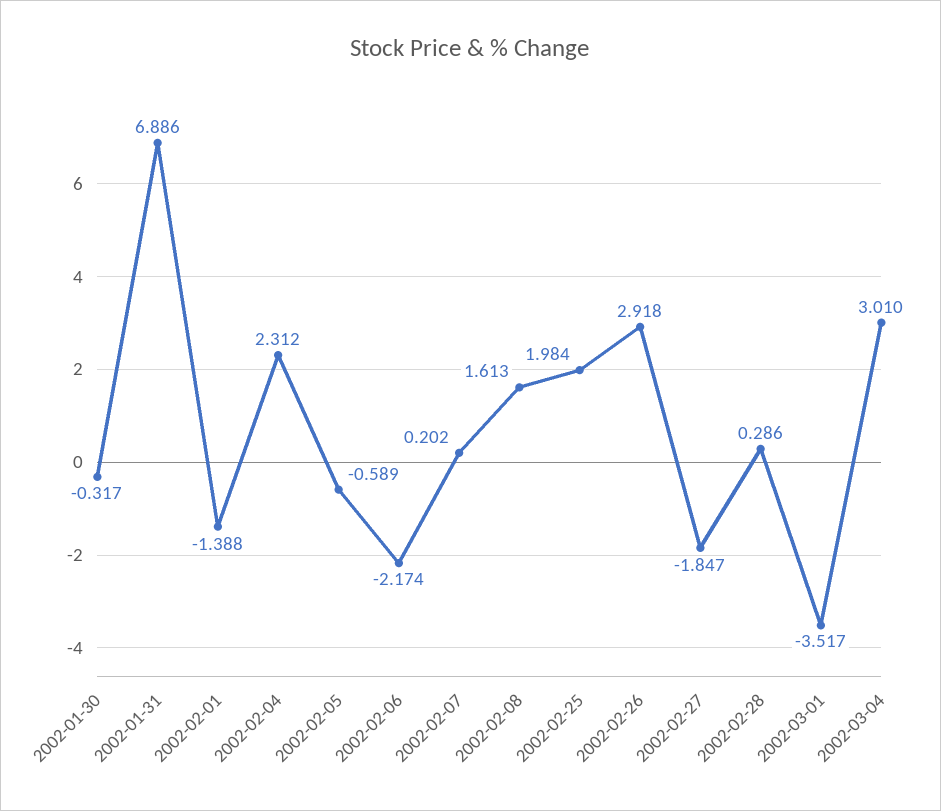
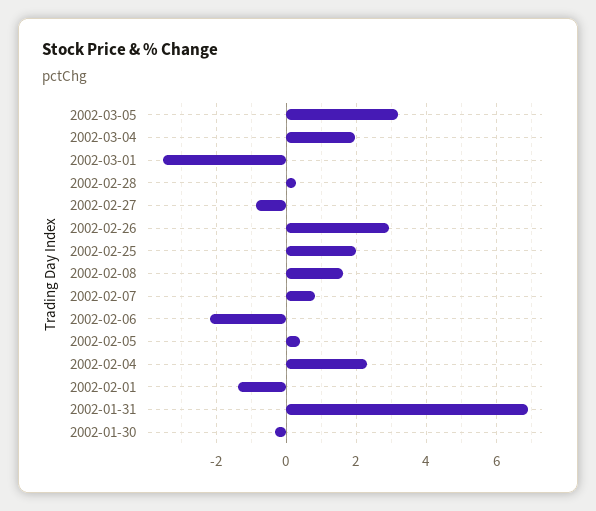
2002-02-05: -0.589 -> 0.4
2002-02-07: 0.202 -> 0.8
2002-02-27: -1.847 -> -0.8
2002-03-04: 3.01 -> 2
2002-03-05: none -> 3.2

